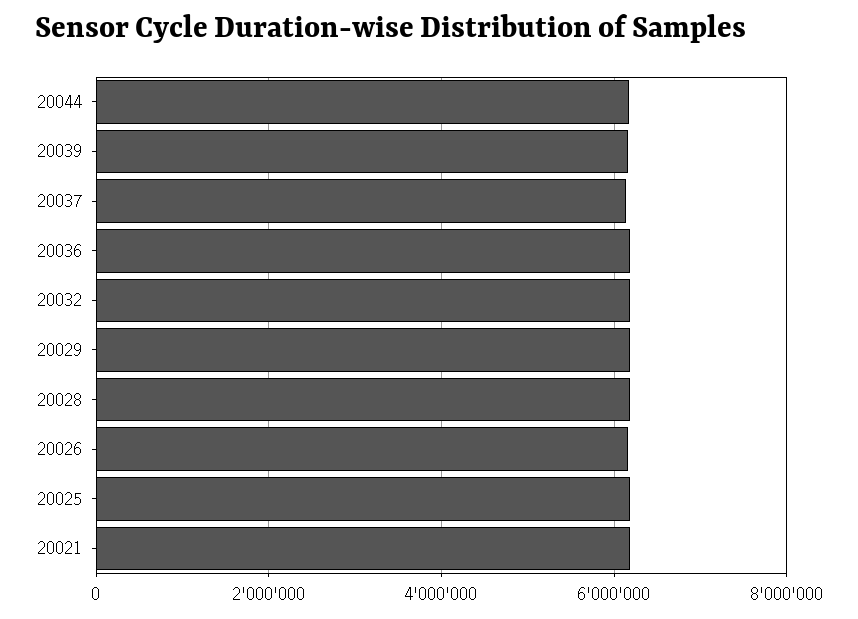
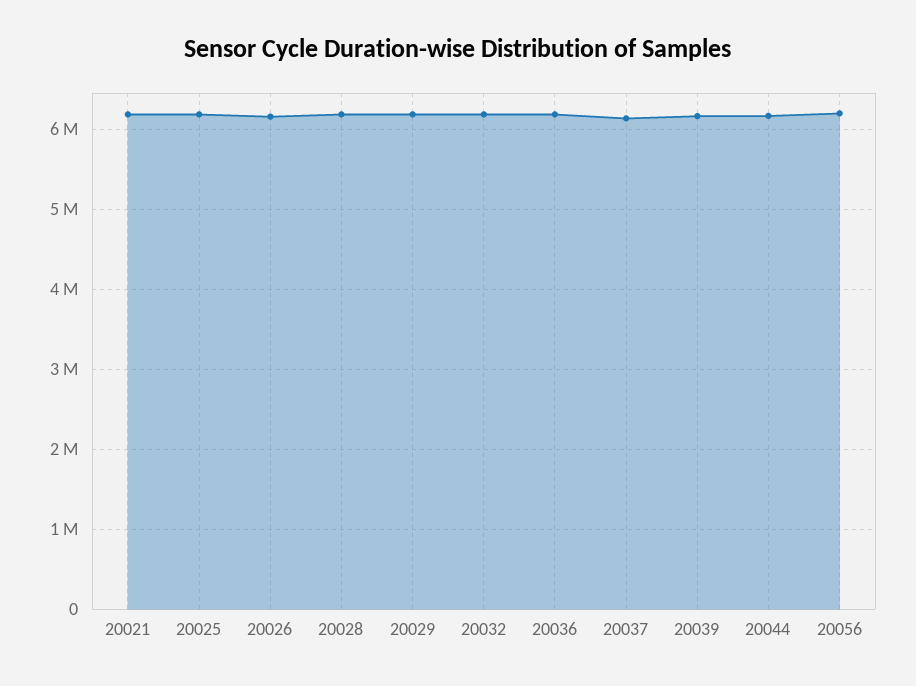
20056: none -> 6200000

